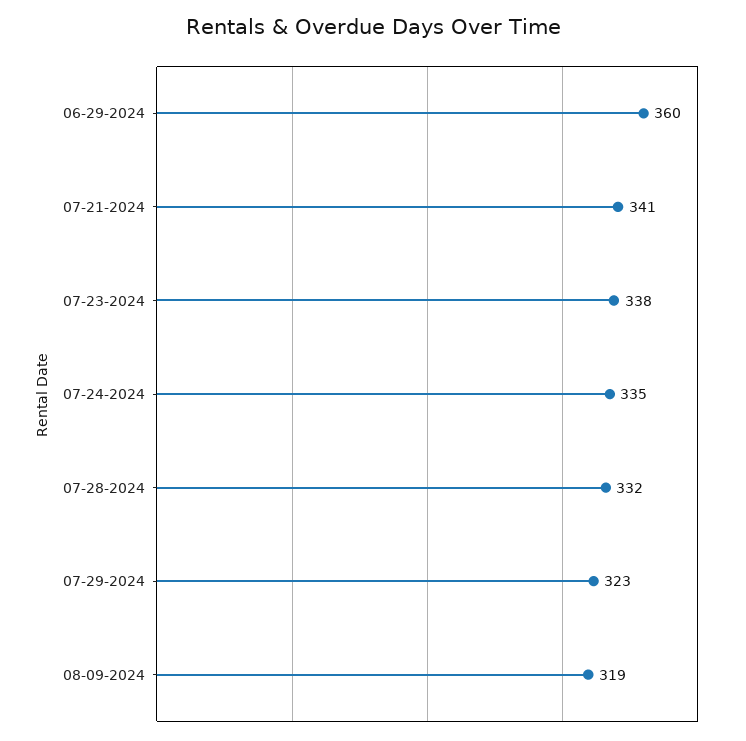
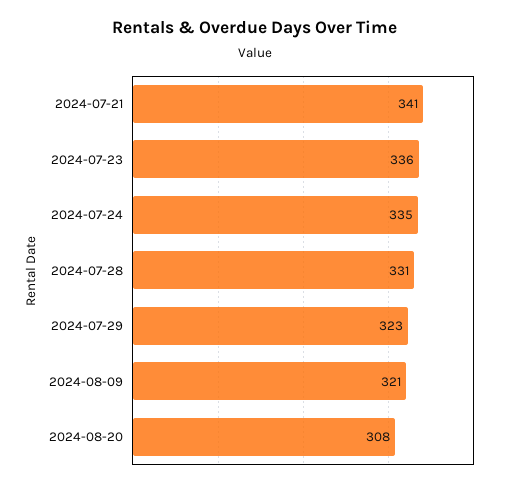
06-29-2024: 360 -> none
07-23-2024: 338 -> 336
07-28-2024: 332 -> 331
08-09-2024: 319 -> 321
2024-08-20: none -> 308

